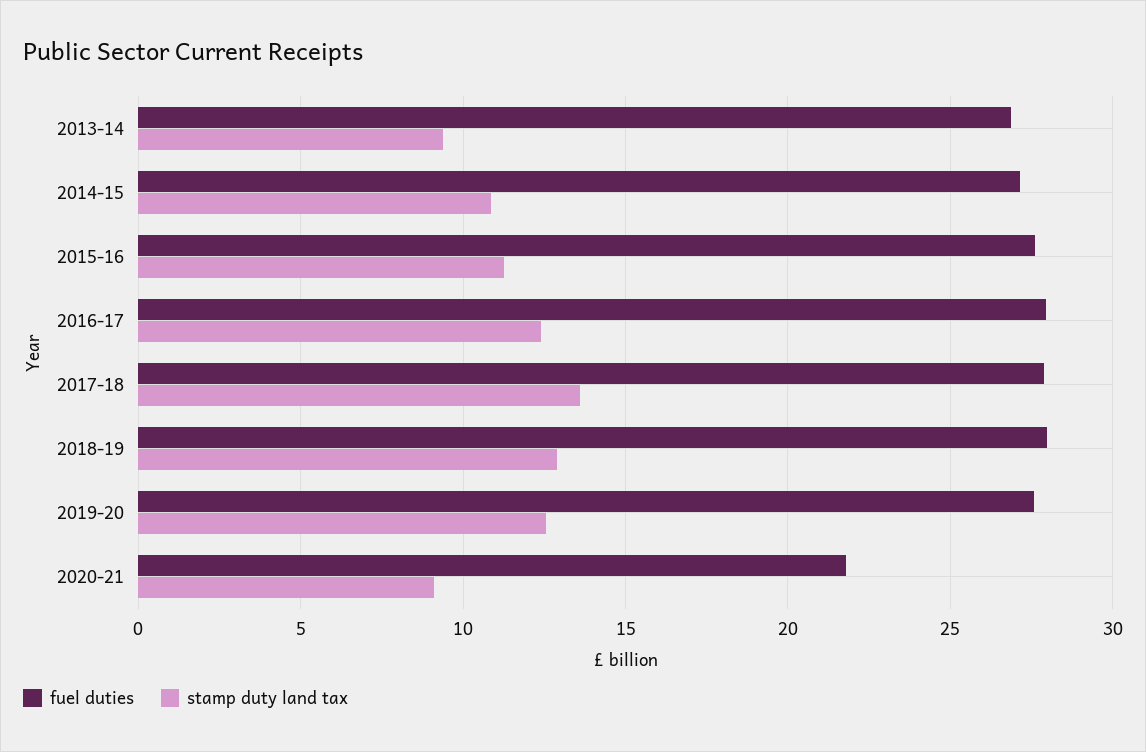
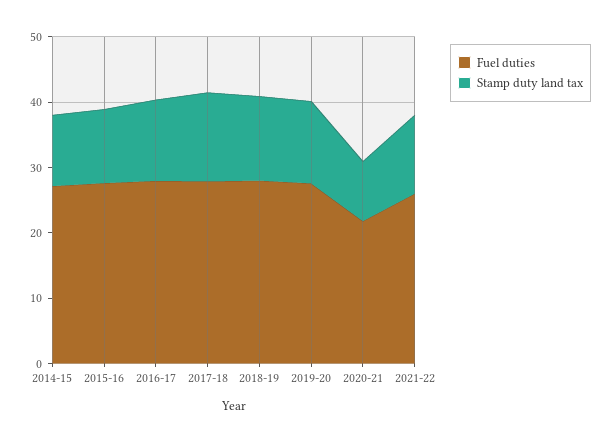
fuel duties, 2013-14: 27 -> none
stamp duty land tax, 2013-14: 9.5 -> none
fuel duties, 2021-22: none -> 26
stamp duty land tax, 2021-22: none -> 12

